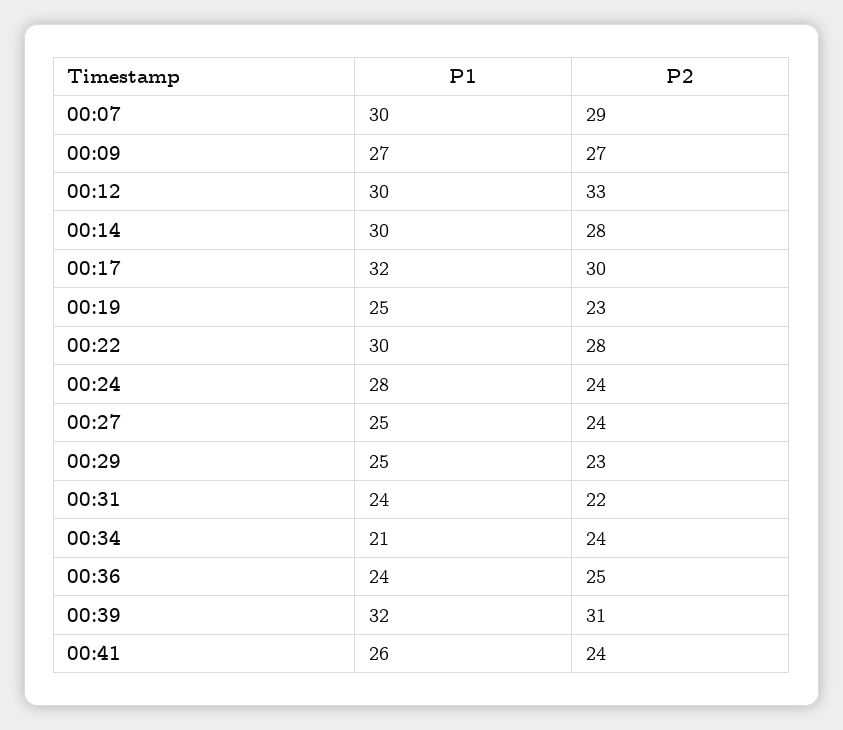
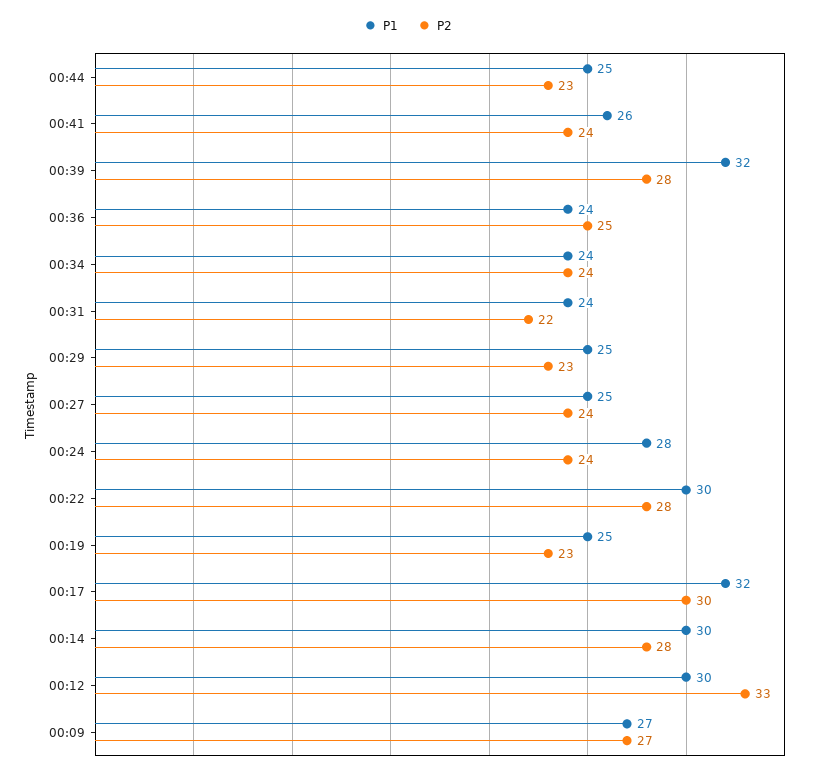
P1, 00:07: 30 -> none
P2, 00:07: 29 -> none
P1, 00:34: 21 -> 24
P2, 00:39: 31 -> 28
P1, 00:44: none -> 25
P2, 00:44: none -> 23

